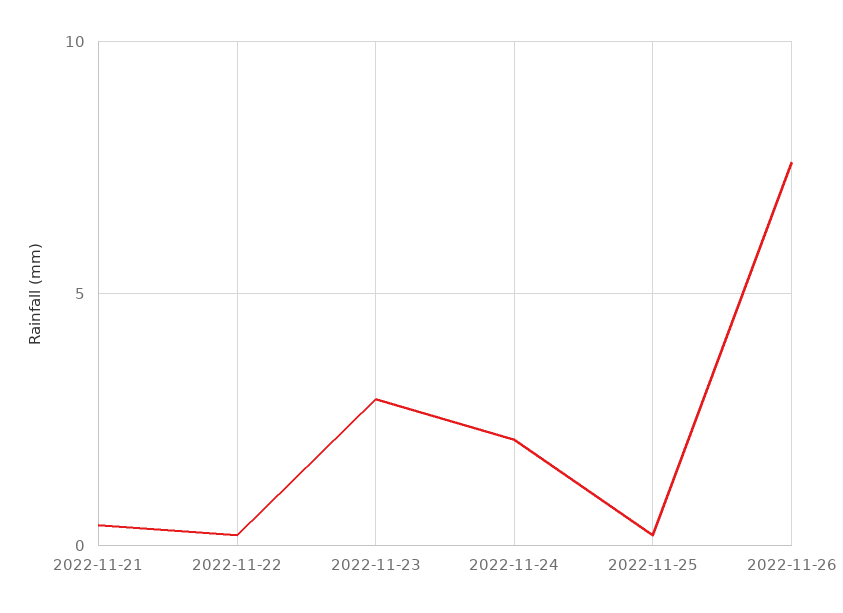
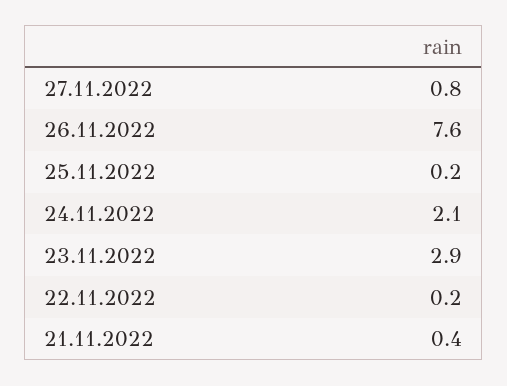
27.11.2022: none -> 0.8

